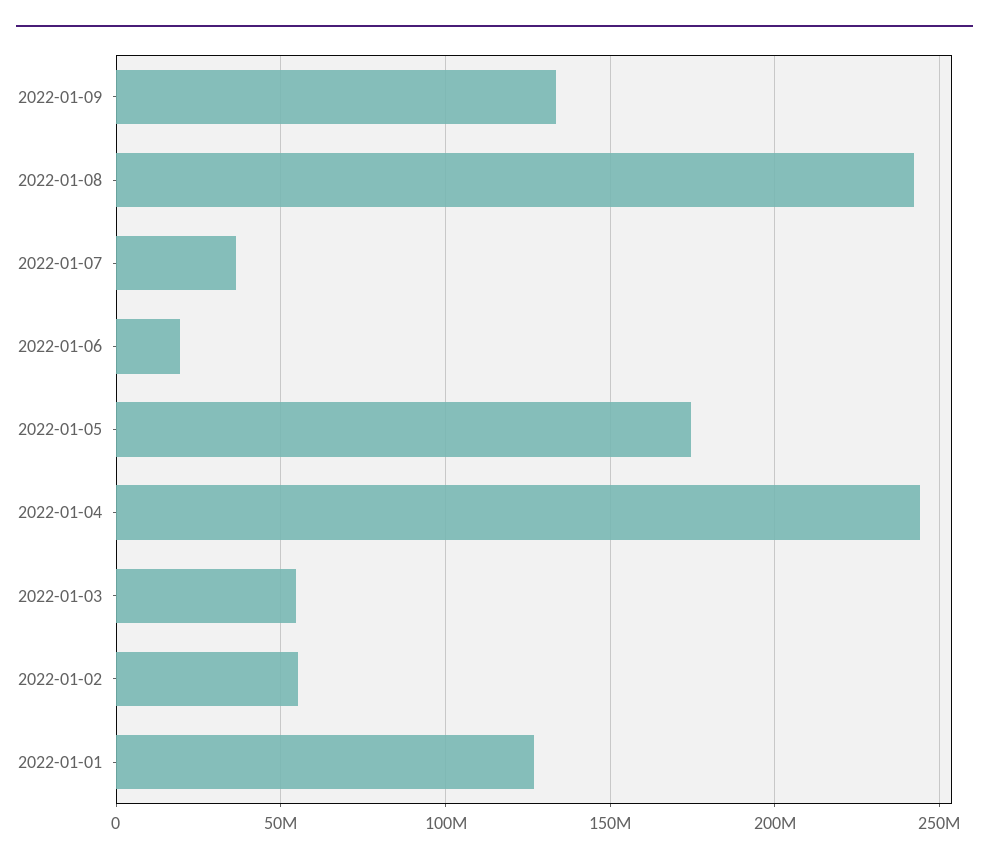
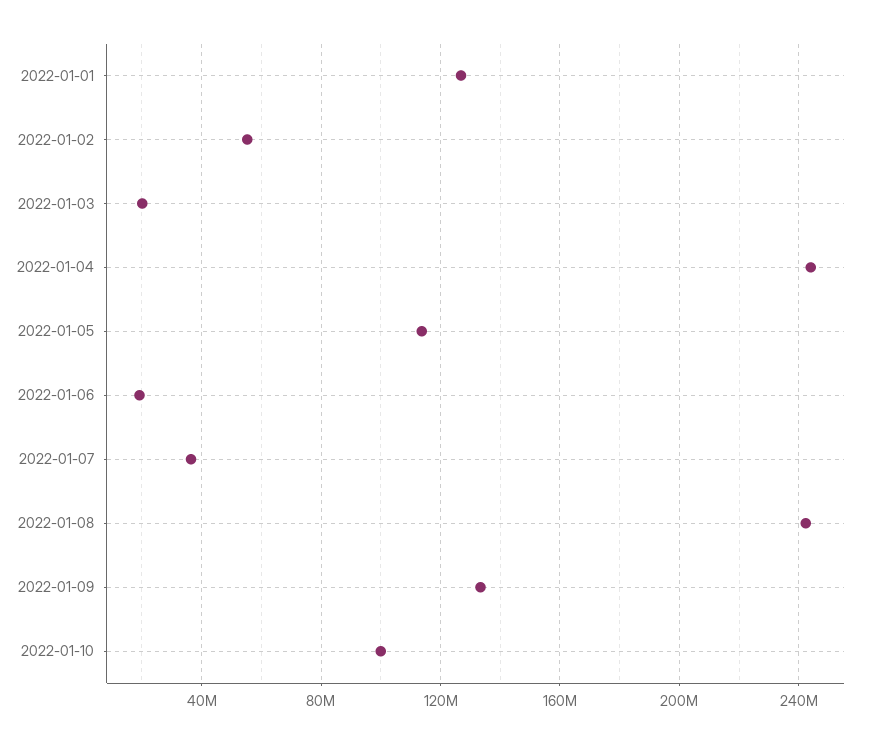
2022-01-05: 175000000 -> 115000000
2022-01-03: 55000000 -> 20000000
2022-01-10: none -> 100000000

